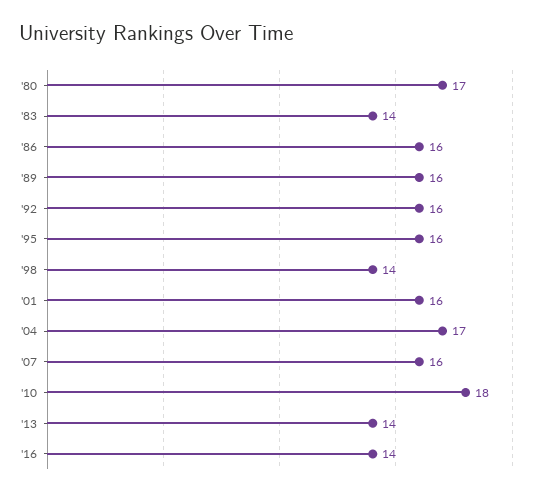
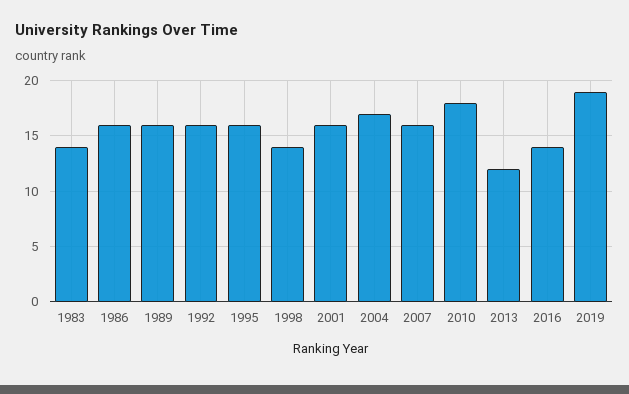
'80: 17 -> none
'13: 14 -> 12
2019: none -> 19

